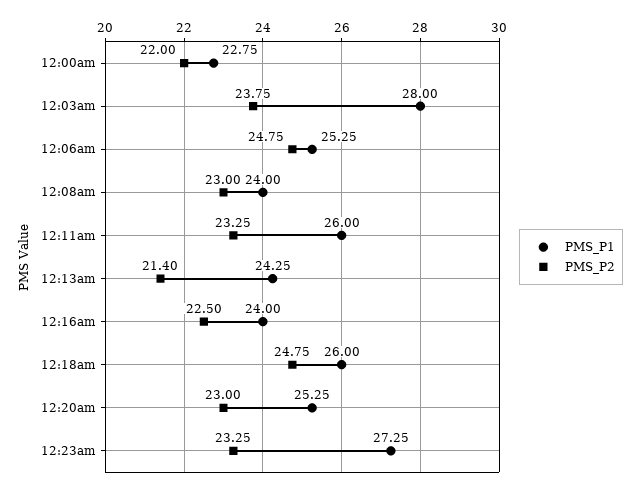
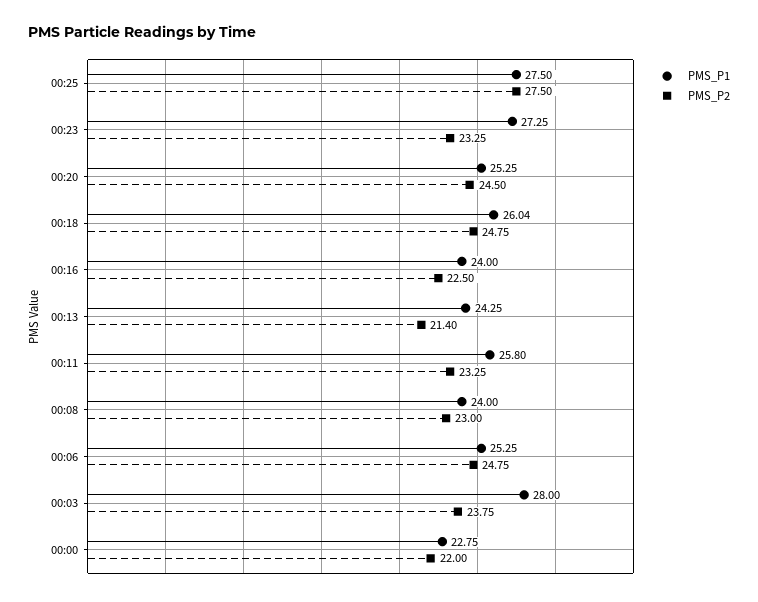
PMS_P1, 12:11am: 26 -> 25.8
PMS_P1, 12:18am: 26 -> 26.04
PMS_P2, 12:20am: 23 -> 24.5
PMS_P1, 00:25: none -> 27.5
PMS_P2, 00:25: none -> 27.5

